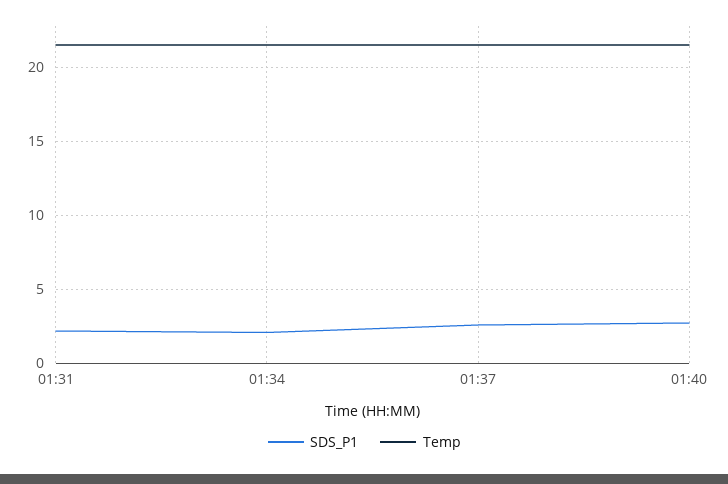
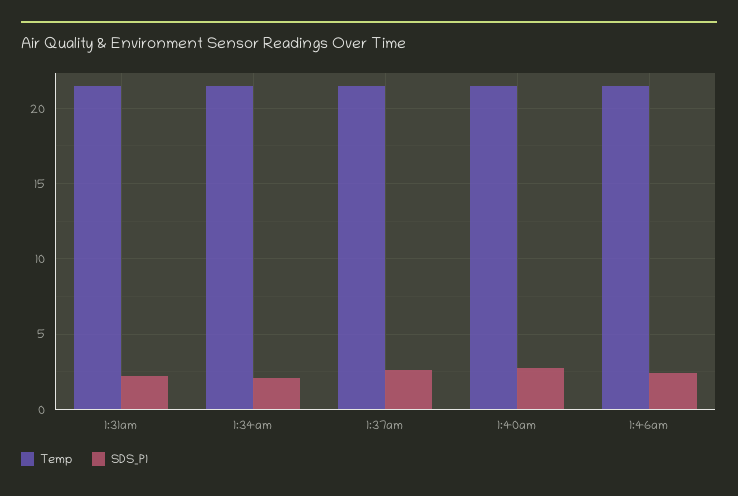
Temp, 1:46am: none -> 21.5
SDS_P1, 1:46am: none -> 2.5

